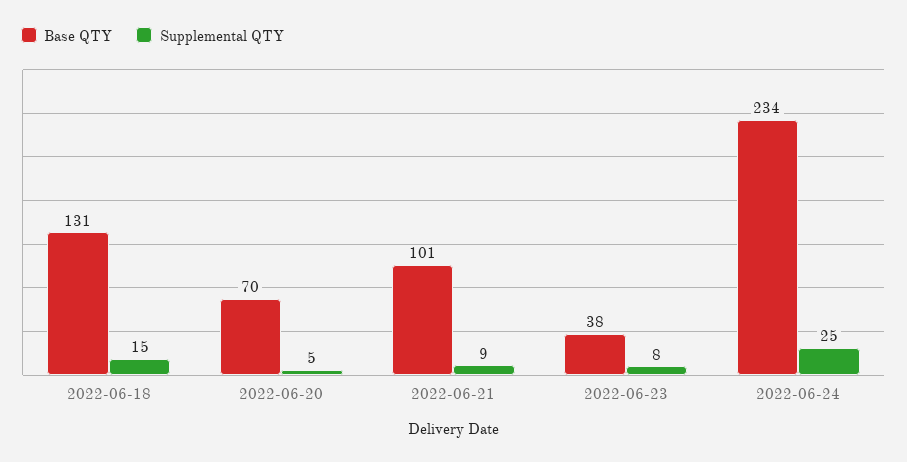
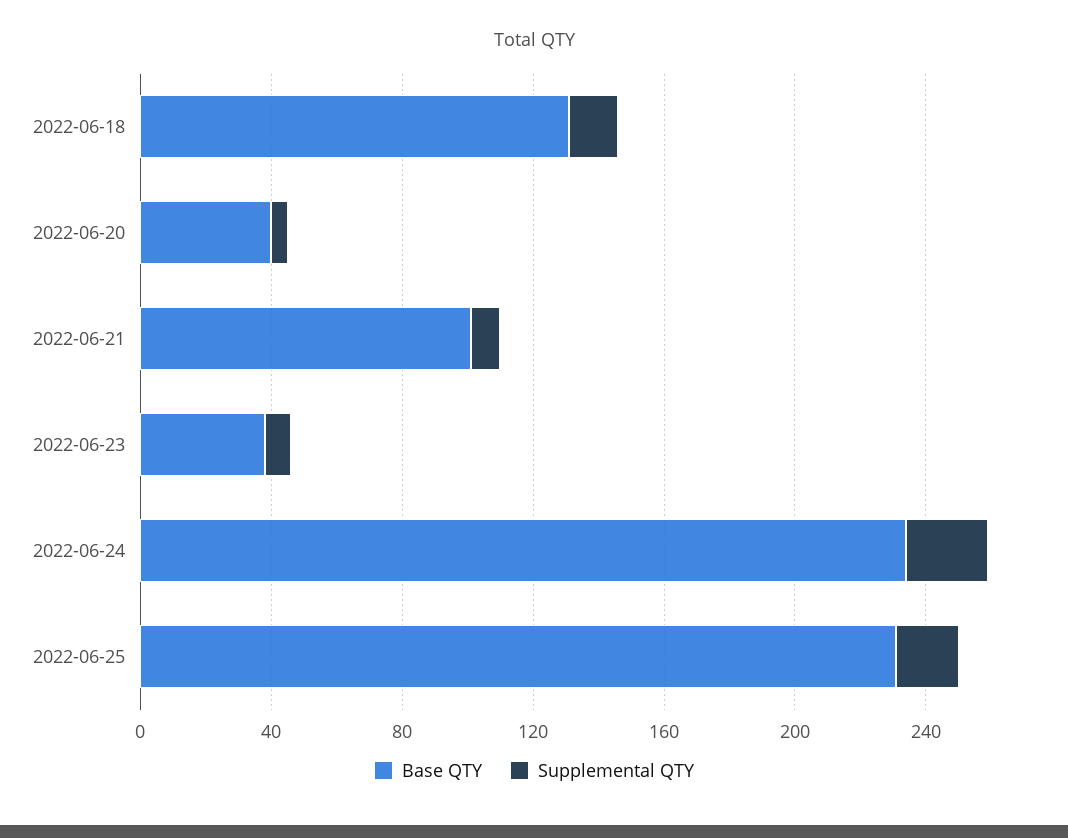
Base QTY, 2022-06-20: 70 -> 40
Base QTY, 2022-06-25: none -> 230
Supplemental QTY, 2022-06-25: none -> 20

